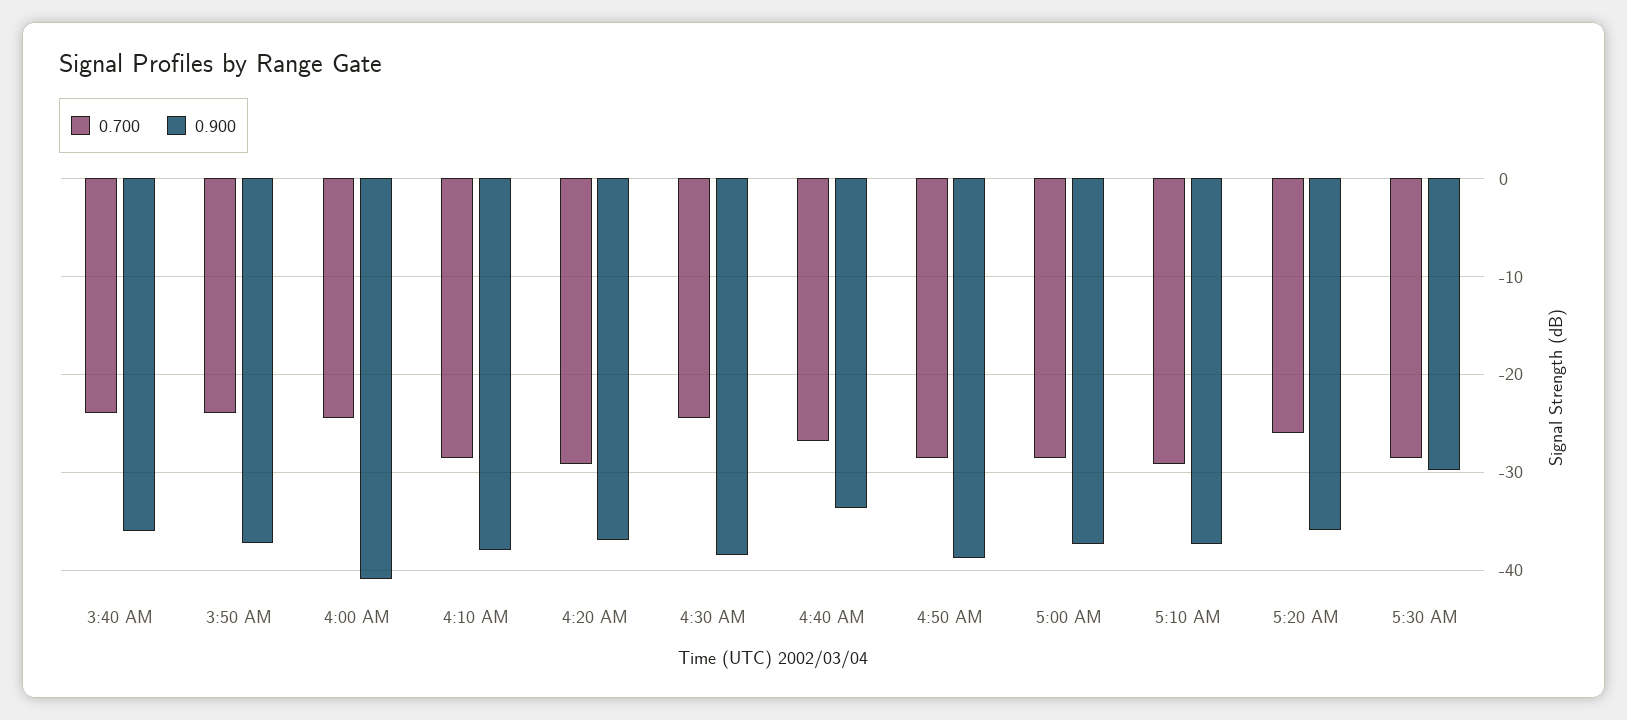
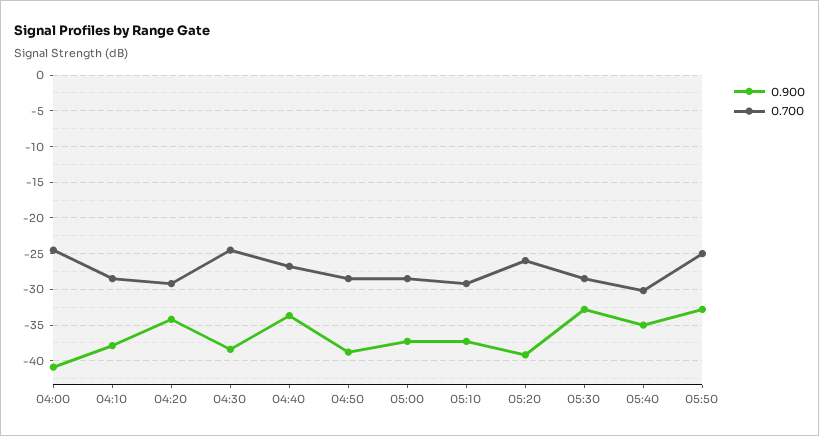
0.700, 3:40 AM: -24 -> none
0.900, 3:40 AM: -36 -> none
0.700, 3:50 AM: -24 -> none
0.900, 3:50 AM: -37 -> none
0.900, 4:20 AM: -37 -> -34
0.900, 5:20 AM: -36 -> -39
0.900, 5:30 AM: -30 -> -33
0.900, 05:40: none -> -35
0.700, 05:40: none -> -30
0.900, 05:50: none -> -33
0.700, 05:50: none -> -25

